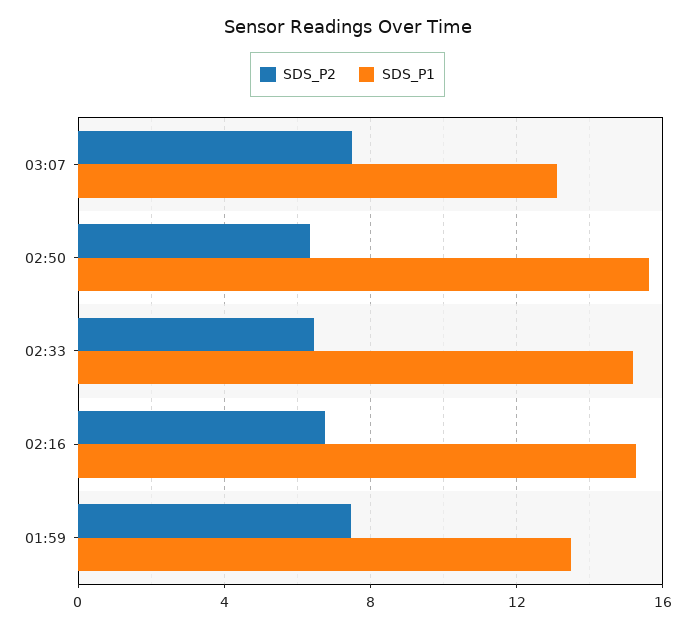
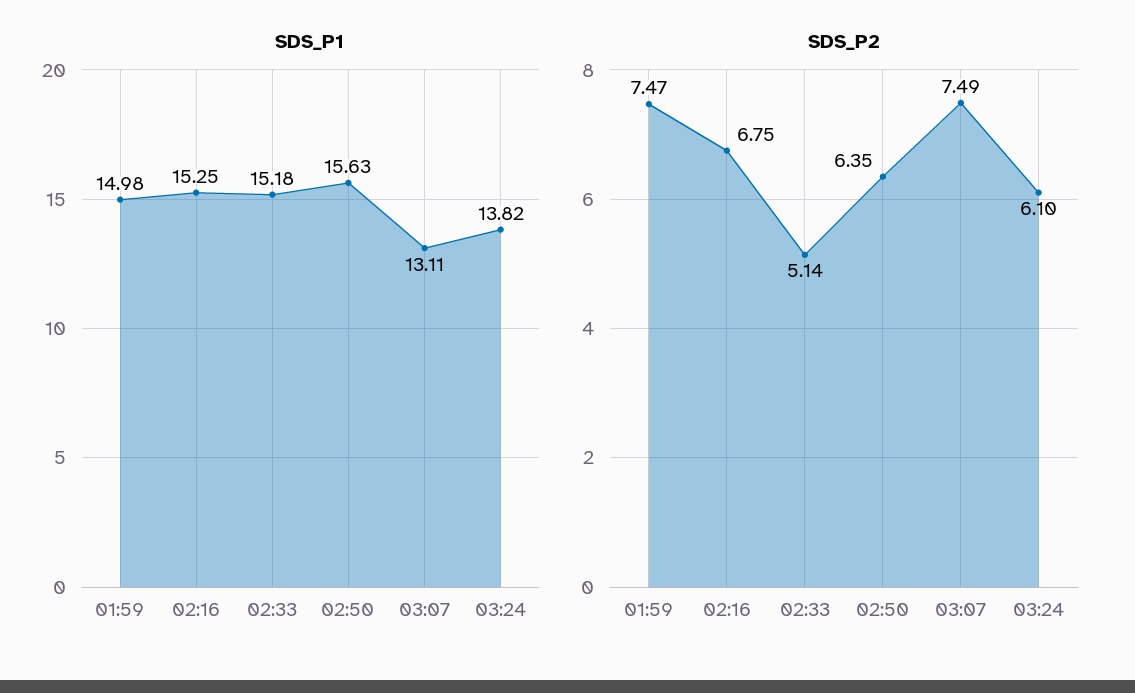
SDS_P2, 02:33: 6.5 -> 5.14
SDS_P1, 01:59: 13.5 -> 14.98
SDS_P1, 03:24: none -> 13.82
SDS_P2, 03:24: none -> 6.1

